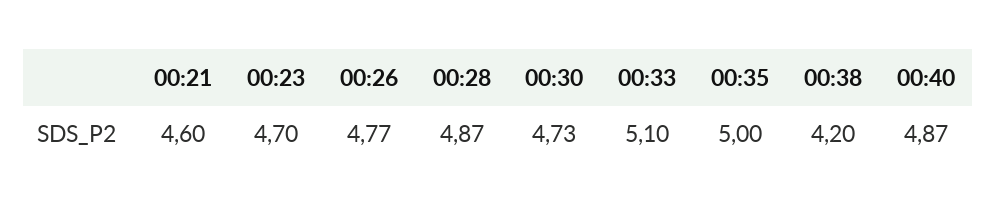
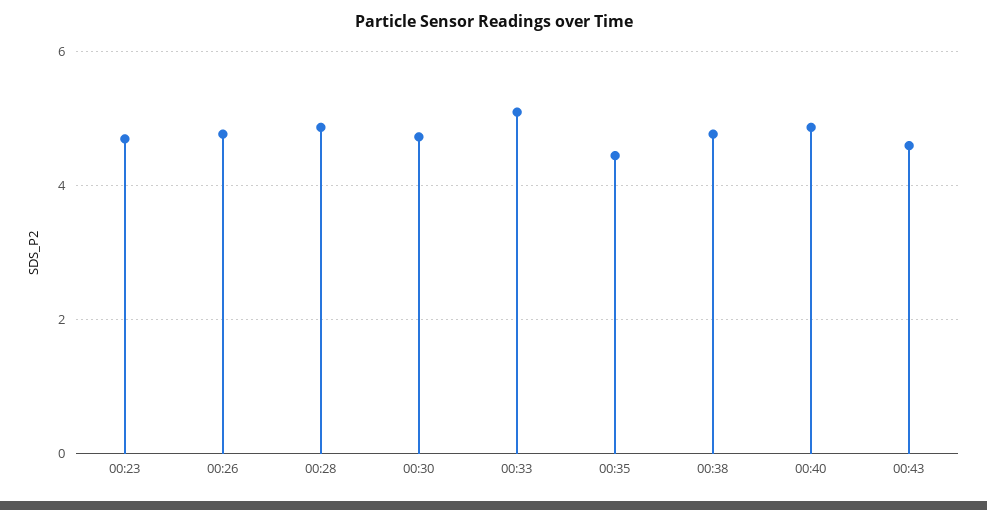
00:21: 4.6 -> none
00:35: 5 -> 4.4
00:38: 4.2 -> 4.8
00:43: none -> 4.6

